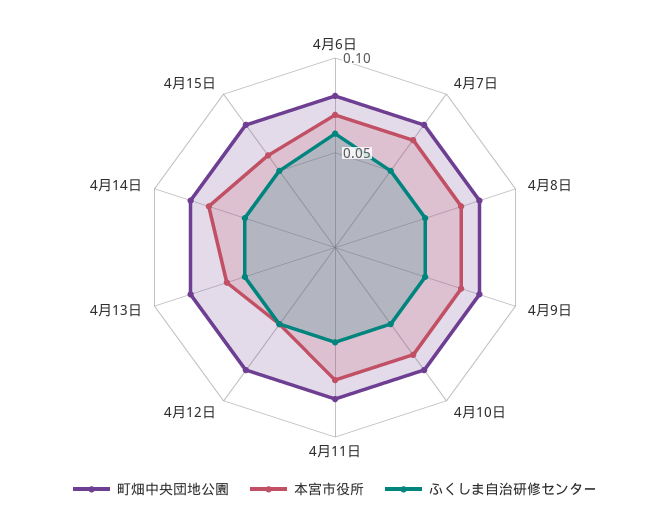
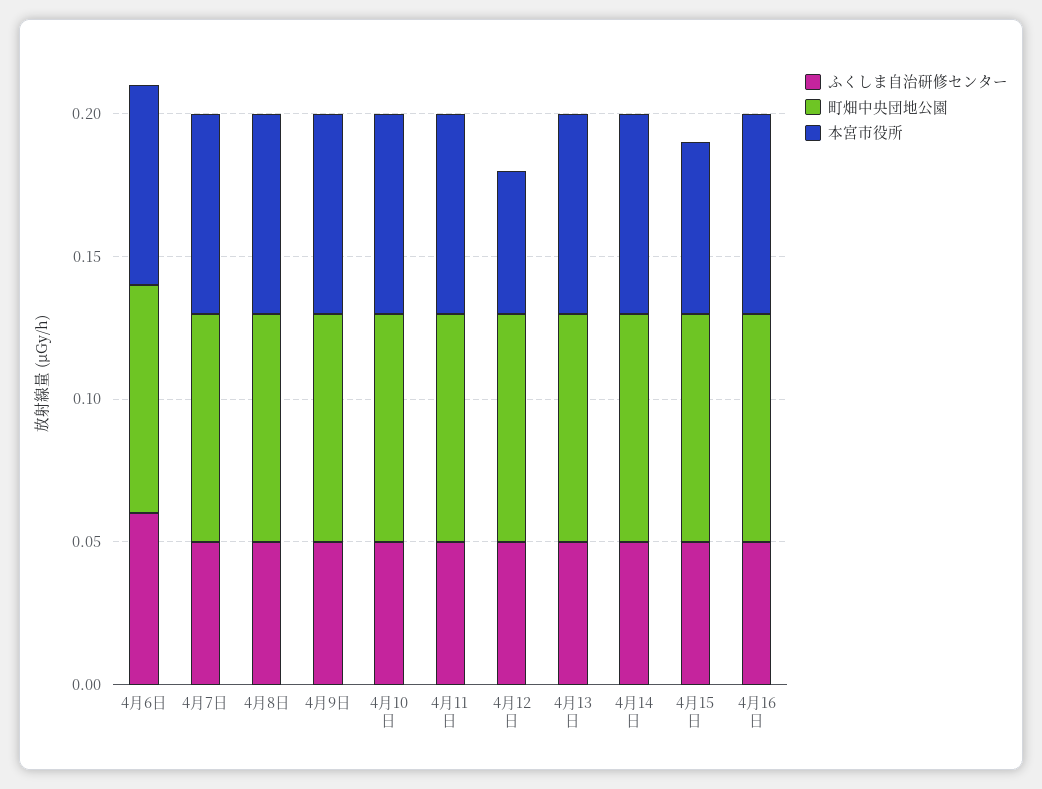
本宮市役所, 4月13日: 0.06 -> 0.07
ふくしま自治研修センター, 4月16日: none -> 0.05
町畑中央団地公園, 4月16日: none -> 0.08
本宮市役所, 4月16日: none -> 0.07

